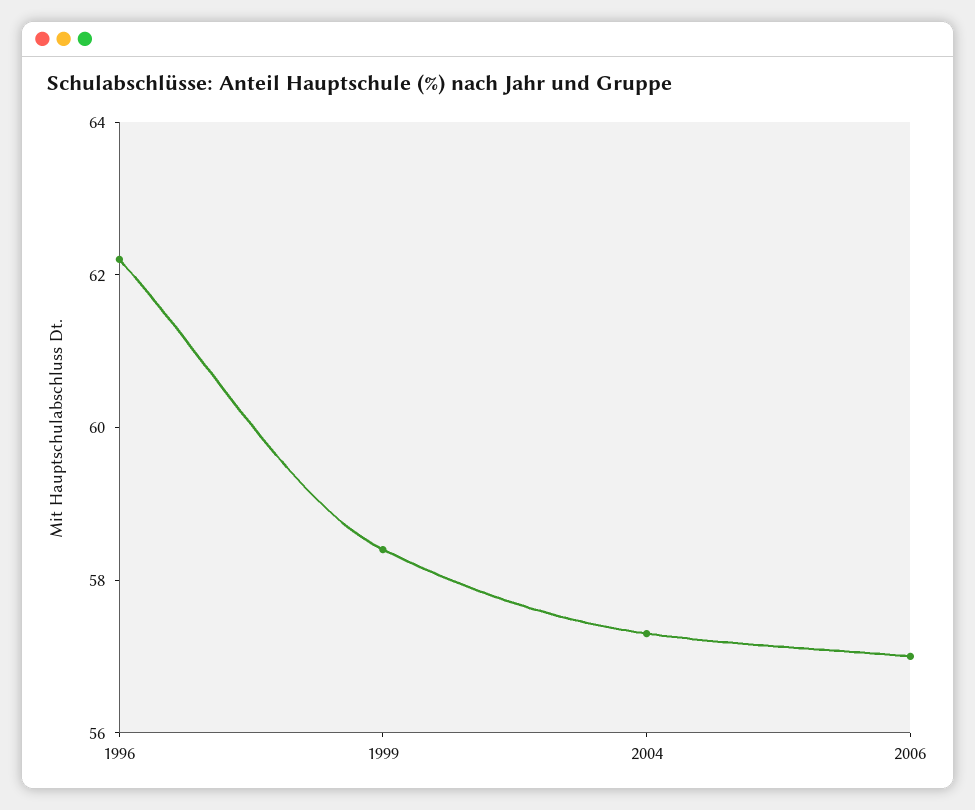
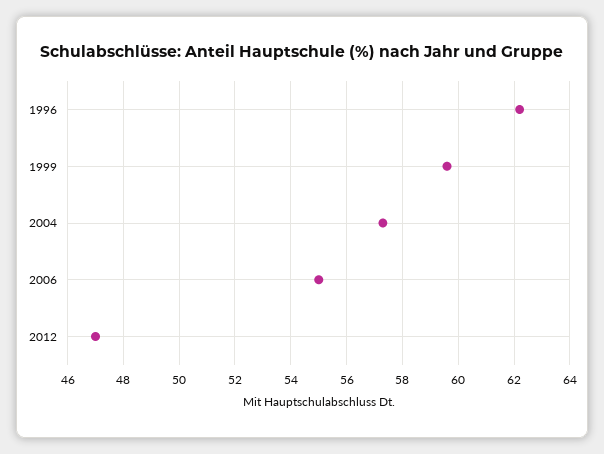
1999: 58.5 -> 59.5
2006: 57 -> 55
2012: none -> 47

